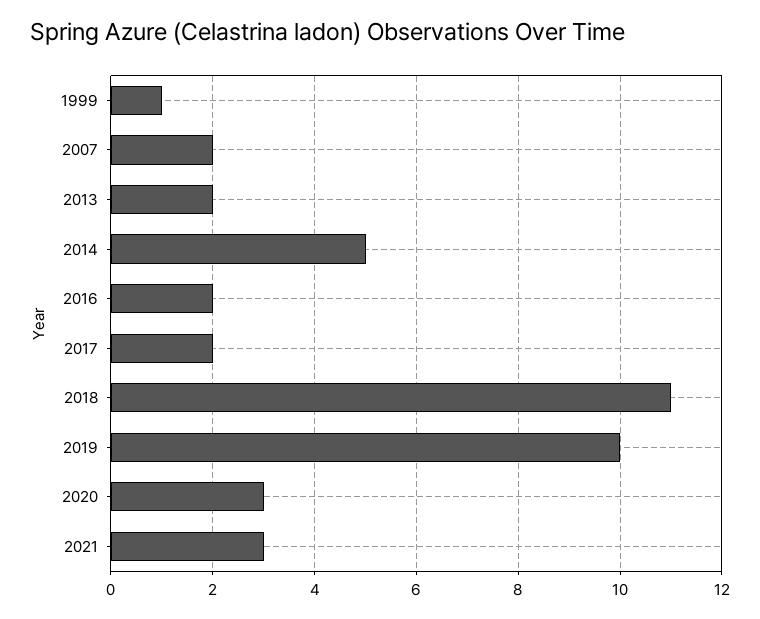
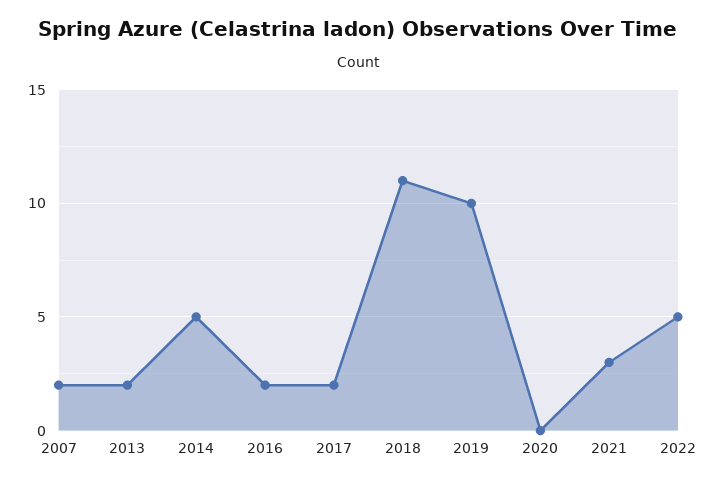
1999: 1 -> none
2020: 3 -> 0
2022: none -> 5

